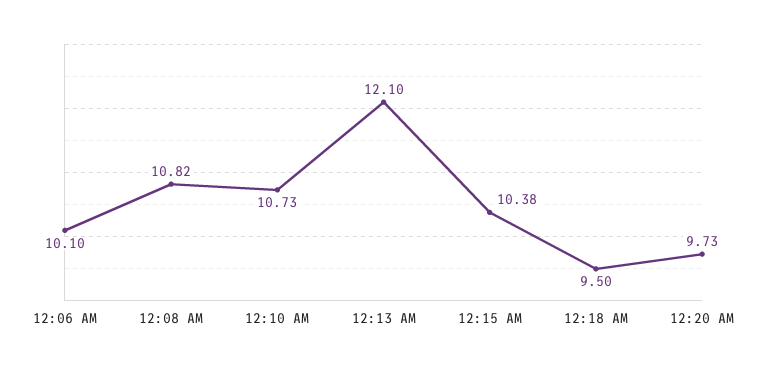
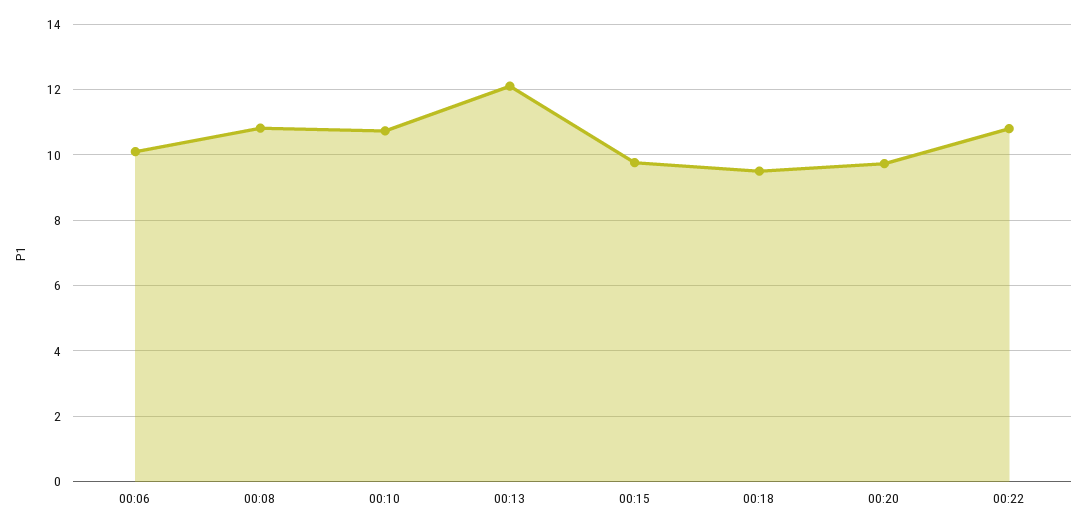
12:15 AM: 10.38 -> 9.8
00:22: none -> 10.8

